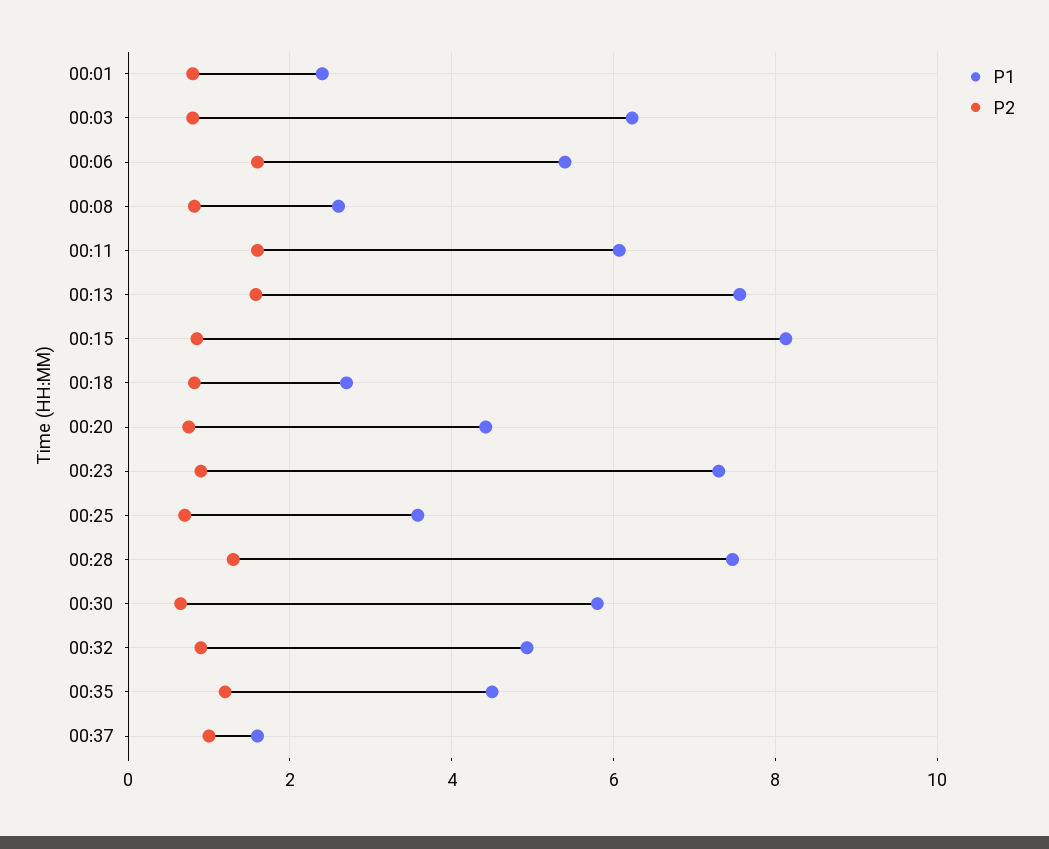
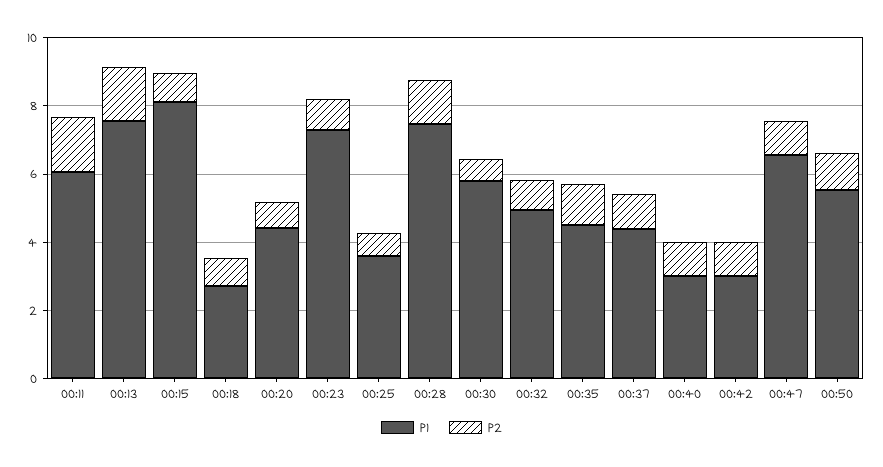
P1, 00:01: 2.4 -> none
P2, 00:01: 0.8 -> none
P1, 00:03: 6.2 -> none
P2, 00:03: 0.8 -> none
P1, 00:06: 5.4 -> none
P2, 00:06: 1.6 -> none
P1, 00:08: 2.6 -> none
P2, 00:08: 0.8 -> none
P1, 00:37: 1.6 -> 4.5
P1, 00:40: none -> 3
P2, 00:40: none -> 1
P1, 00:42: none -> 3
P2, 00:42: none -> 1
P1, 00:47: none -> 6.5
P2, 00:47: none -> 1
P1, 00:50: none -> 5.5
P2, 00:50: none -> 1

